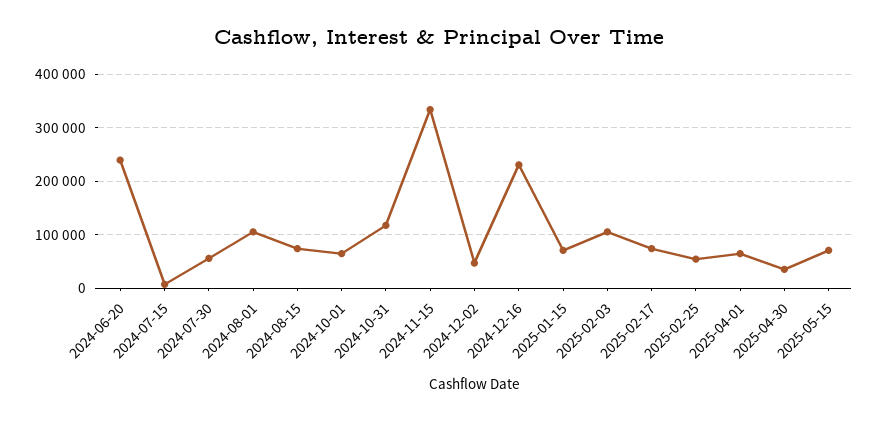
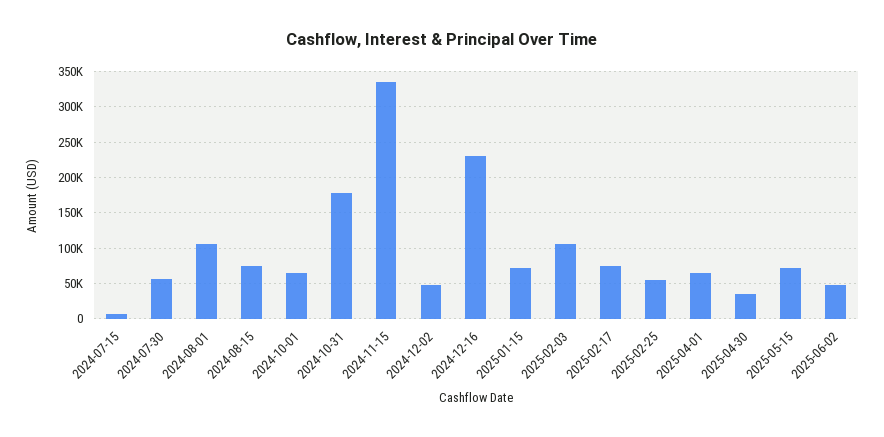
2024-06-20: 240000 -> none
2024-10-31: 120000 -> 180000
2025-06-02: none -> 50000

